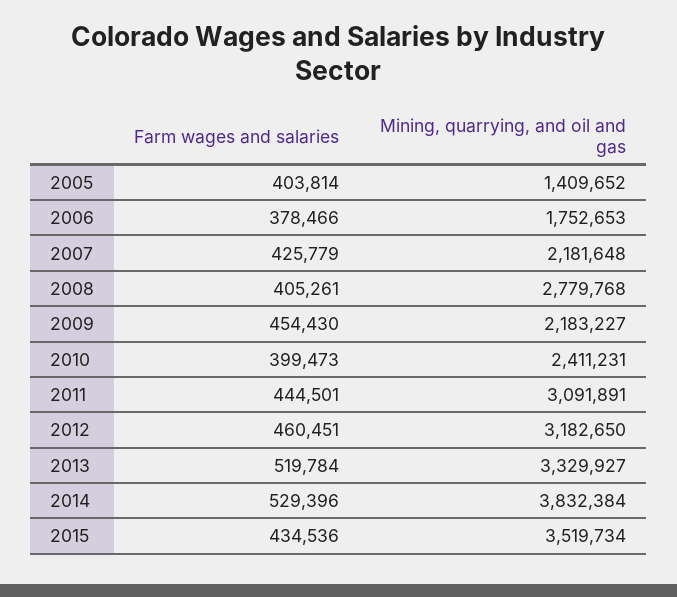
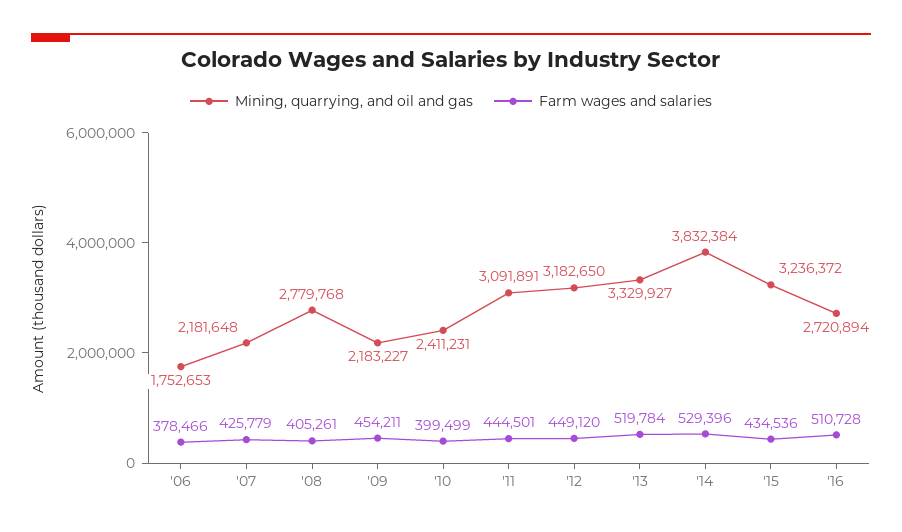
Farm wages and salaries, 2005: 403814 -> none
Mining, quarrying, and oil and gas, 2005: 1409652 -> none
Farm wages and salaries, 2009: 454430 -> 454211
Farm wages and salaries, 2010: 399473 -> 399499
Farm wages and salaries, 2012: 460451 -> 449120
Mining, quarrying, and oil and gas, 2015: 3519734 -> 3236372
Mining, quarrying, and oil and gas, '16: none -> 2720894
Farm wages and salaries, '16: none -> 510728

